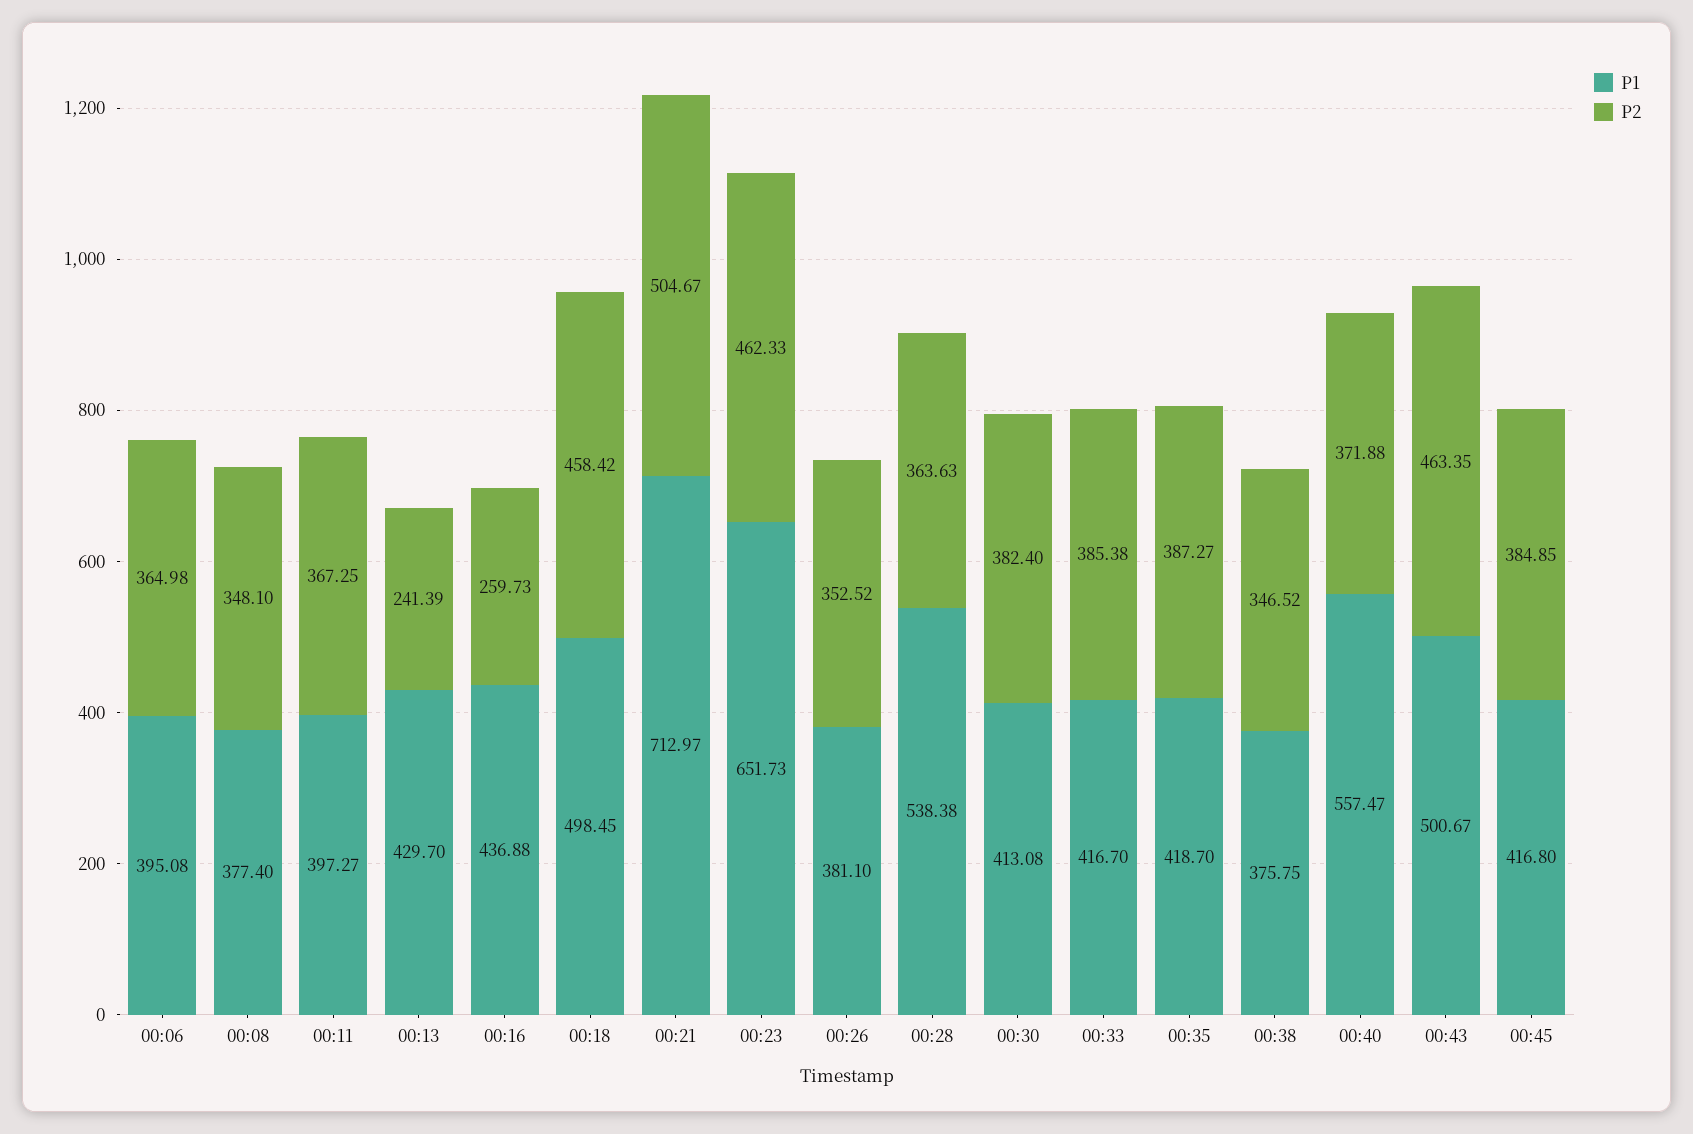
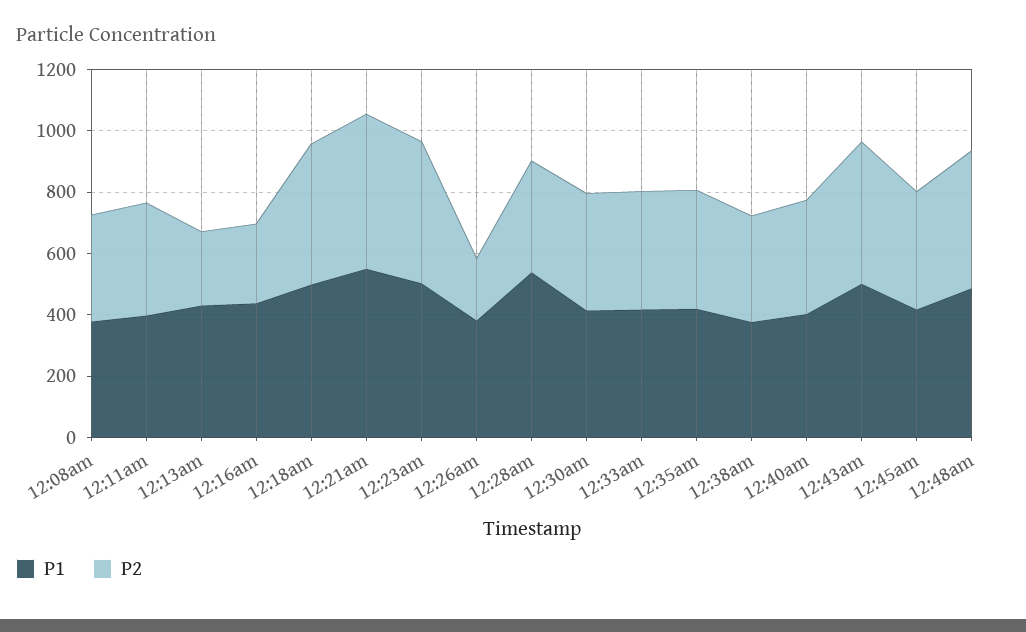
P1, 00:06: 395.08 -> none
P2, 00:06: 364.98 -> none
P1, 00:21: 712.97 -> 550
P1, 00:23: 651.73 -> 500
P2, 00:26: 352.52 -> 200
P1, 00:40: 557.47 -> 400
P1, 12:48am: none -> 500
P2, 12:48am: none -> 450

